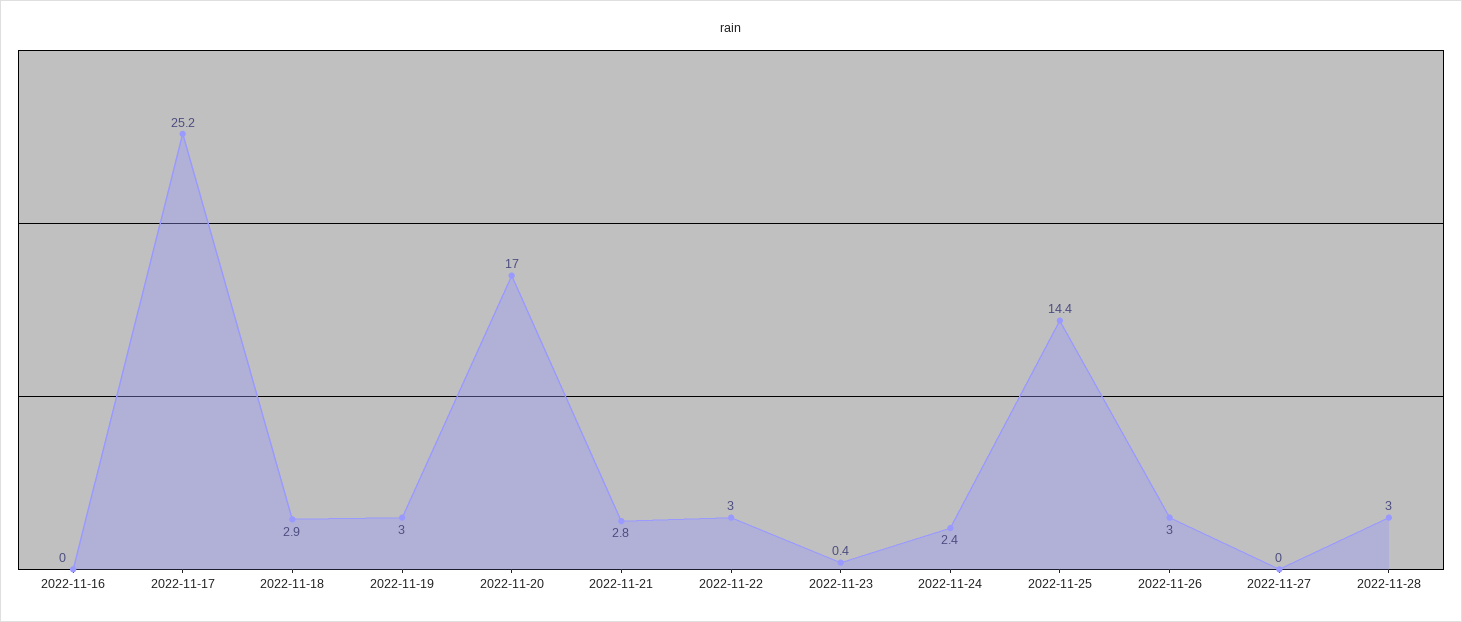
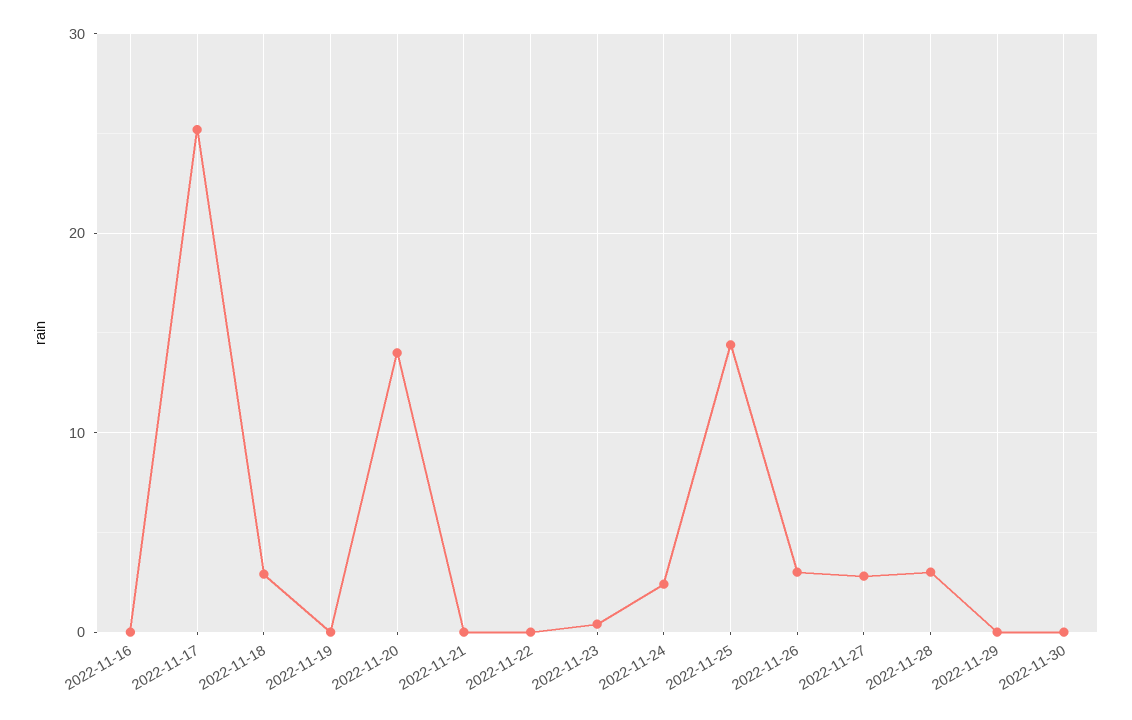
2022-11-19: 3 -> 0
2022-11-20: 17 -> 14
2022-11-21: 2.8 -> 0
2022-11-22: 3 -> 0
2022-11-27: 0 -> 3
2022-11-29: none -> 0
2022-11-30: none -> 0

